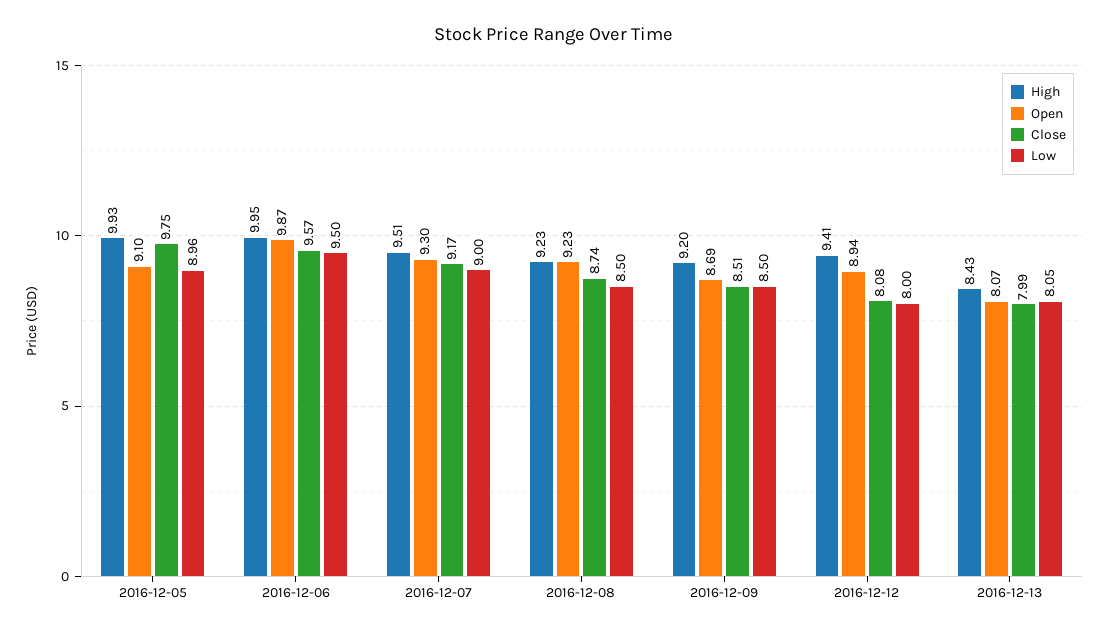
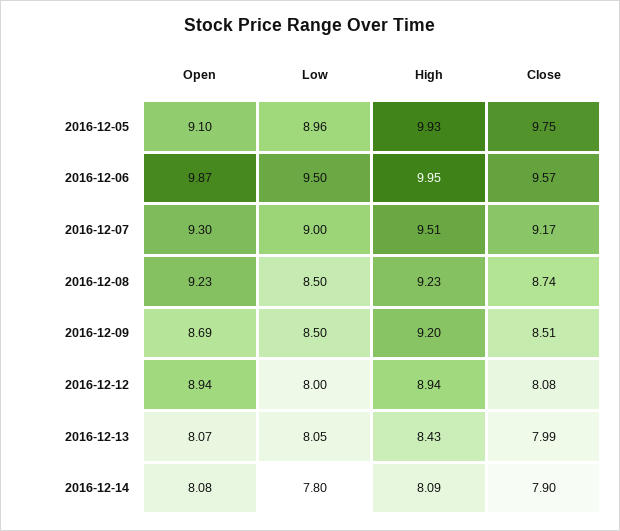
High, 2016-12-12: 9.41 -> 8.94
Open, 2016-12-14: none -> 8.08
Low, 2016-12-14: none -> 7.8
High, 2016-12-14: none -> 8.09
Close, 2016-12-14: none -> 7.9

